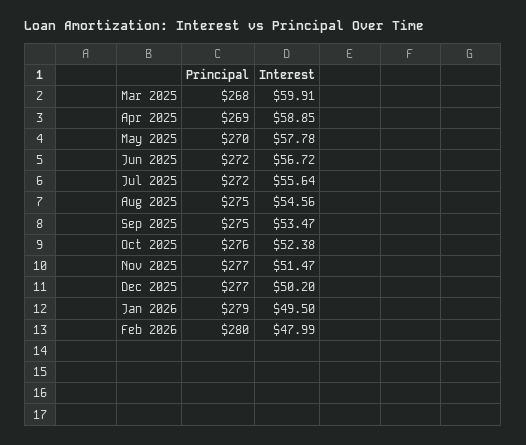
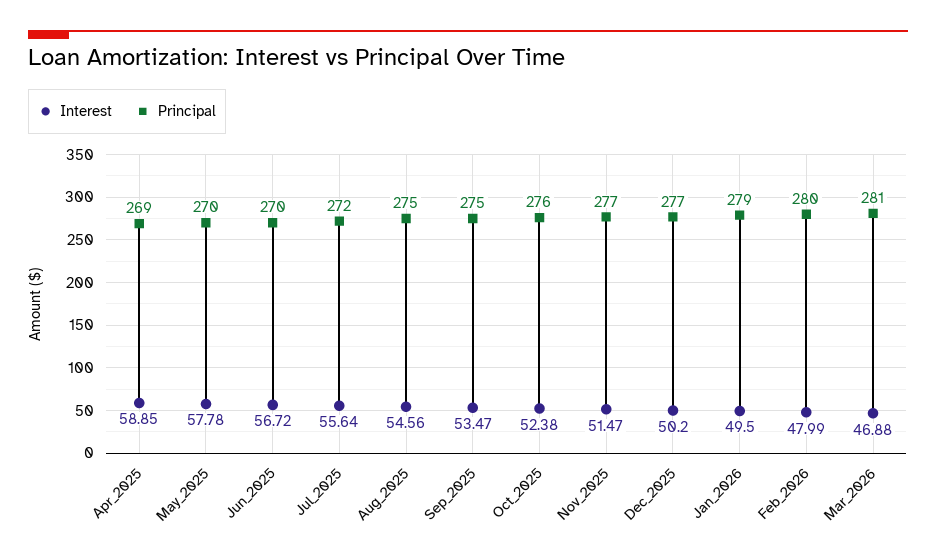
Principal, Mar 2025: 268 -> none
Interest, Mar 2025: 59.91 -> none
Principal, Jun 2025: 272 -> 270
Interest, Mar_2026: none -> 46.88
Principal, Mar_2026: none -> 281

